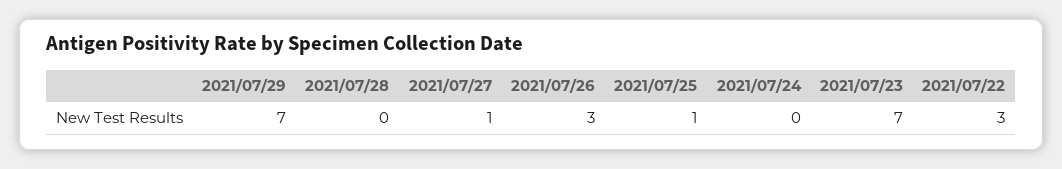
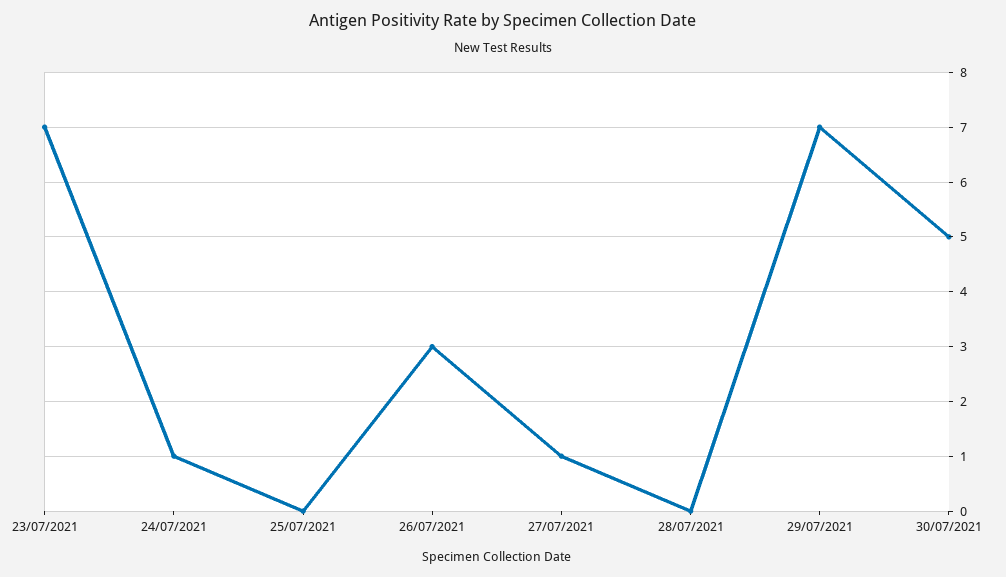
2021/07/25: 1 -> 0
2021/07/24: 0 -> 1
2021/07/22: 3 -> none
30/07/2021: none -> 5

